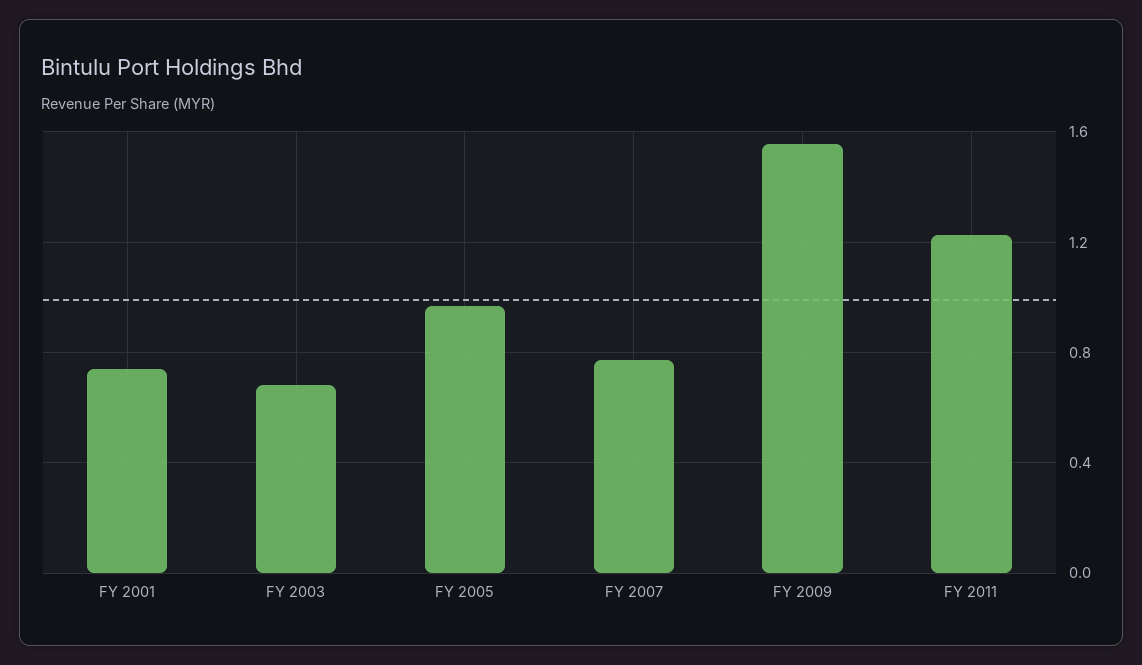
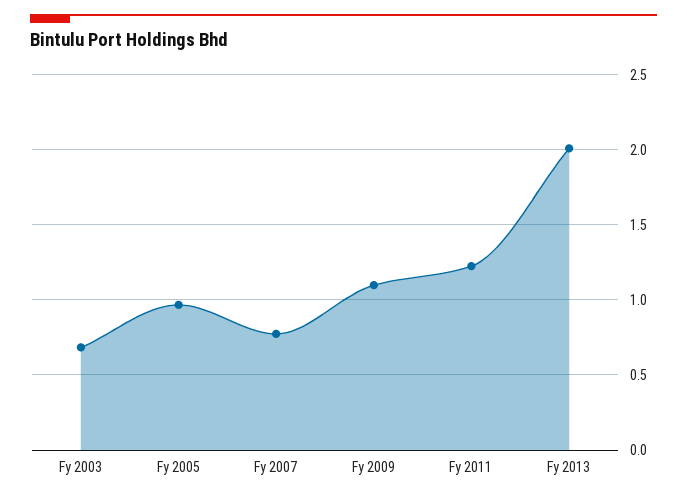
FY 2001: 0.75 -> none
FY 2009: 1.55 -> 1.1
Fy 2013: none -> 2

